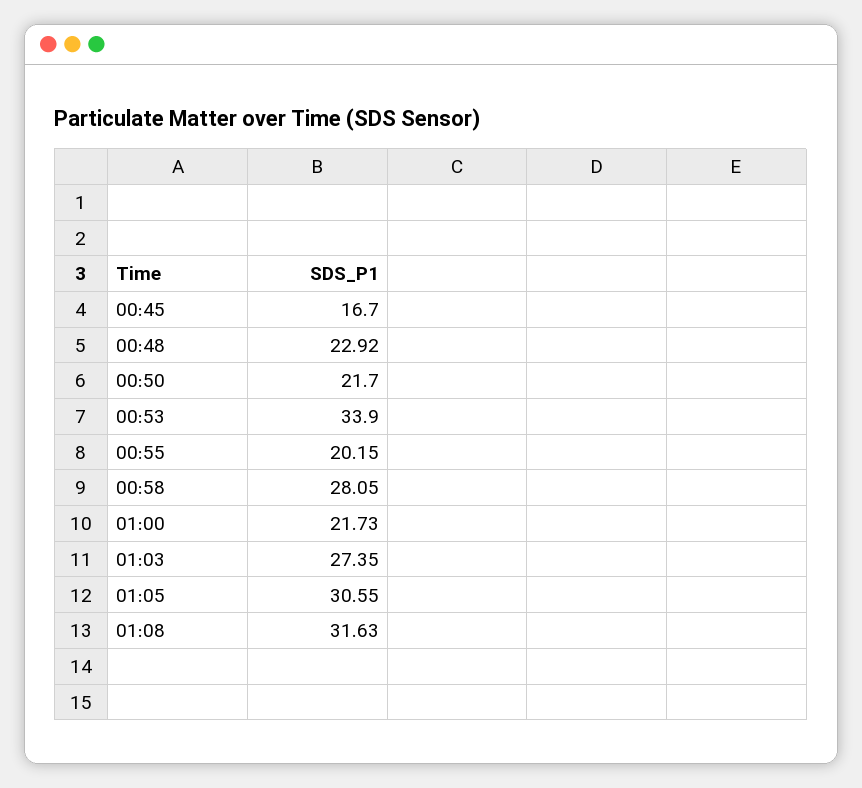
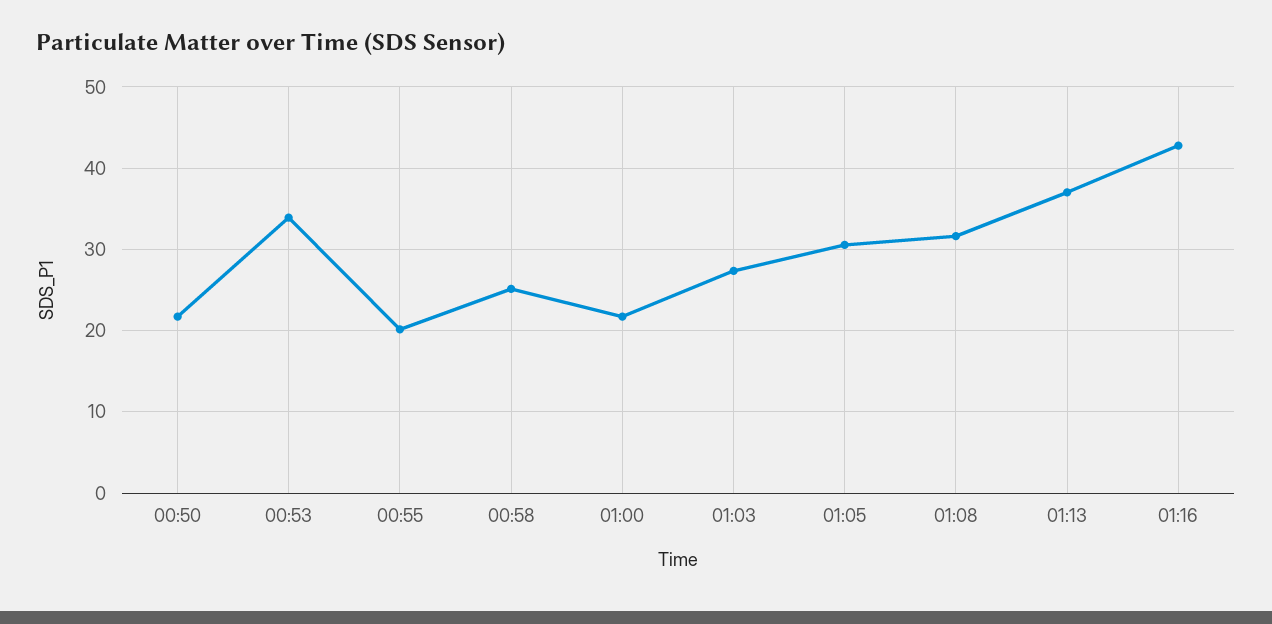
00:45: 16.7 -> none
00:48: 22.92 -> none
00:58: 28.05 -> 25
01:13: none -> 37
01:16: none -> 43

